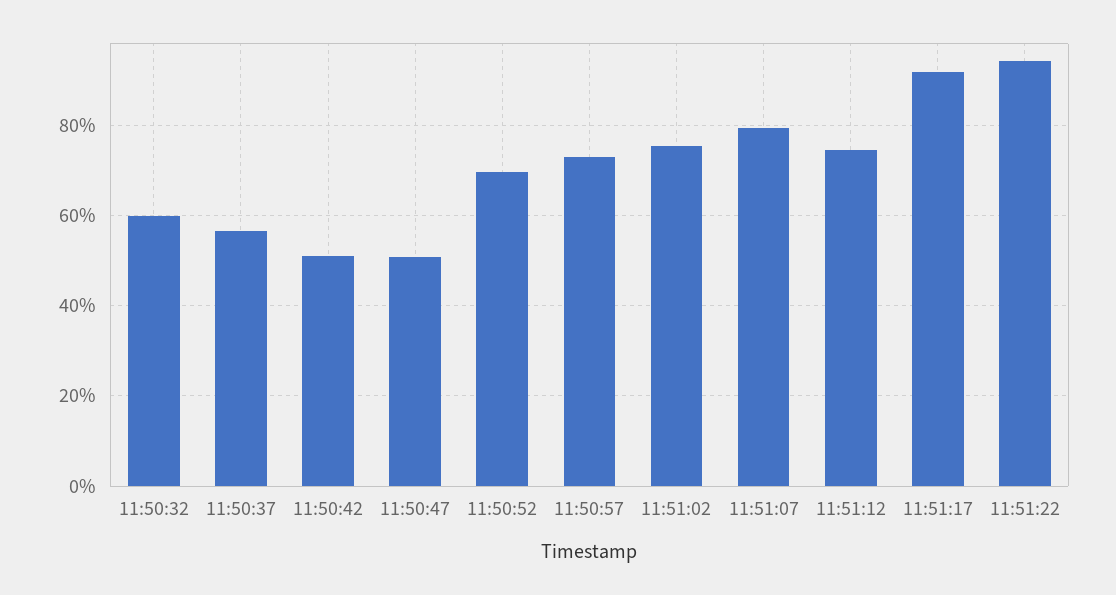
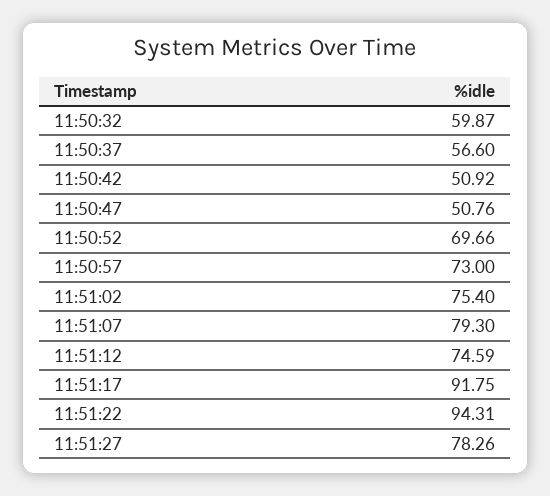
11:51:27: none -> 78.26

